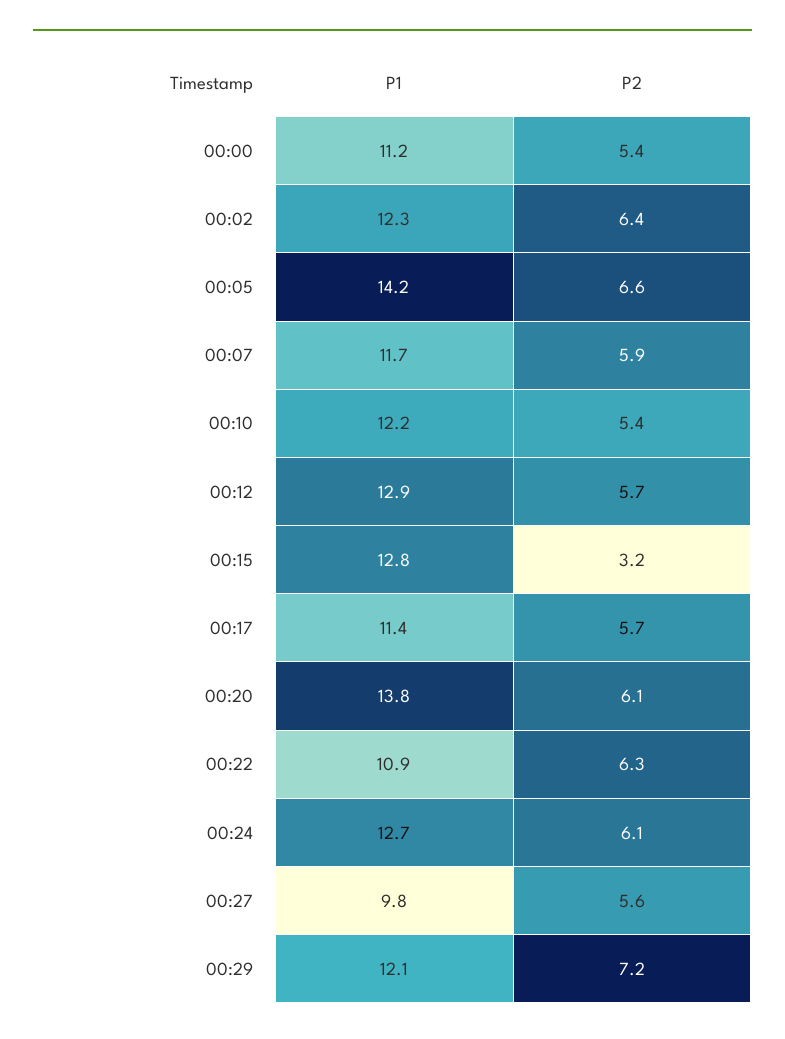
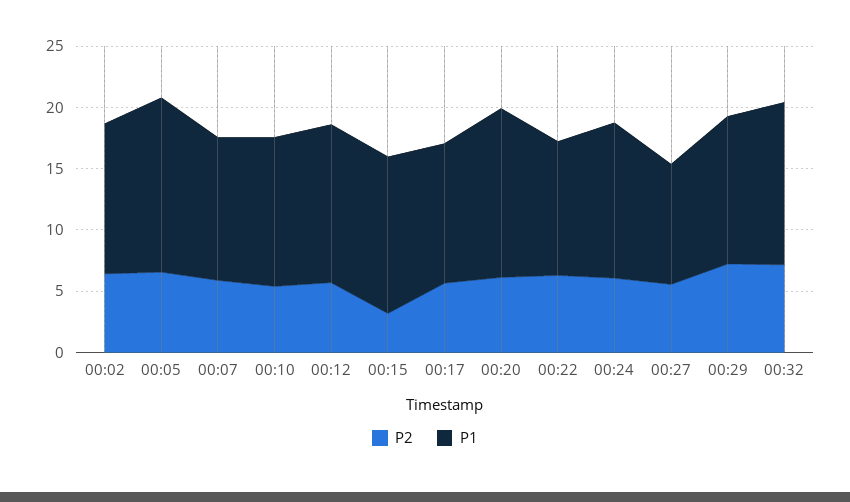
P1, 00:00: 11.2 -> none
P2, 00:00: 5.4 -> none
P2, 00:32: none -> 7
P1, 00:32: none -> 13

